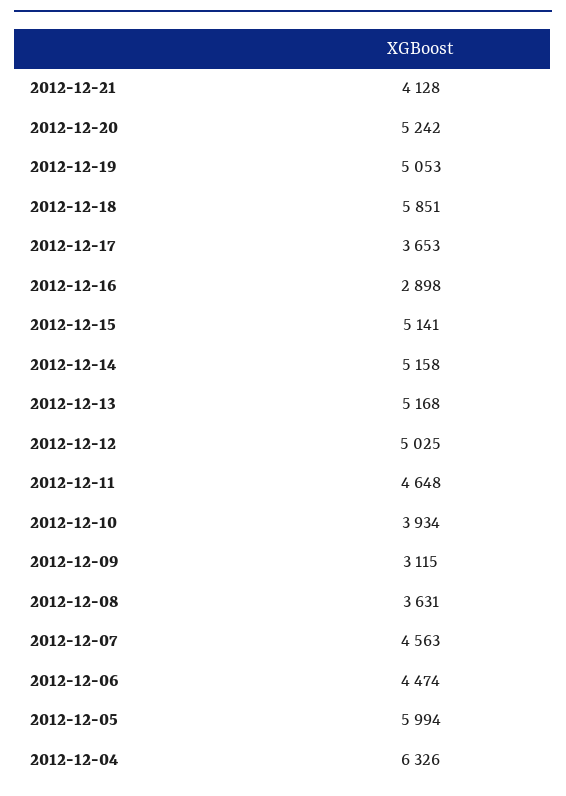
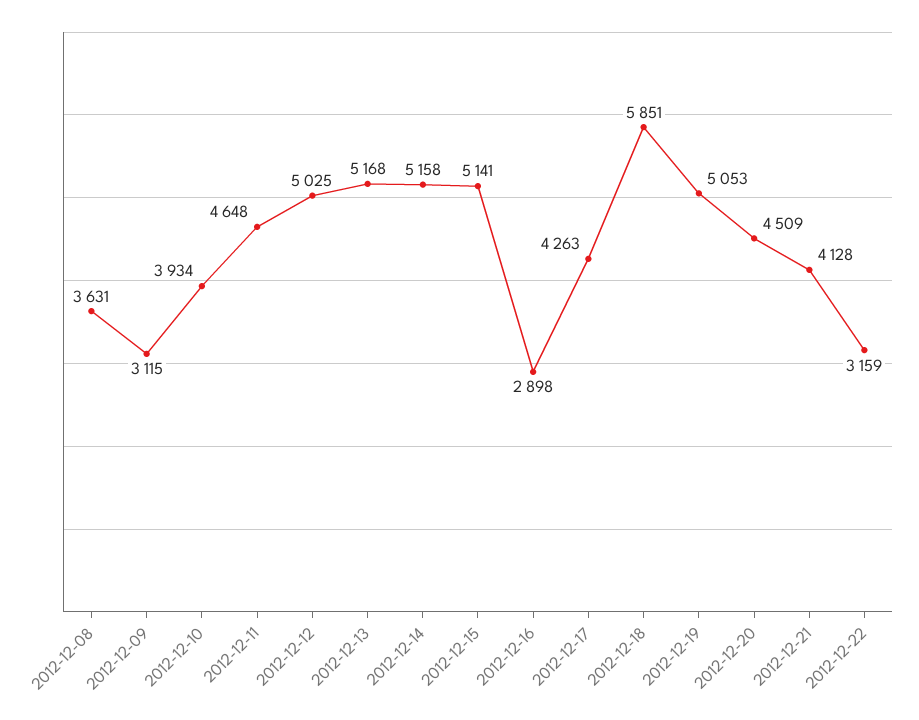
2012-12-20: 5242 -> 4509
2012-12-17: 3653 -> 4263
2012-12-07: 4563 -> none
2012-12-06: 4474 -> none
2012-12-05: 5994 -> none
2012-12-04: 6326 -> none
2012-12-22: none -> 3159

